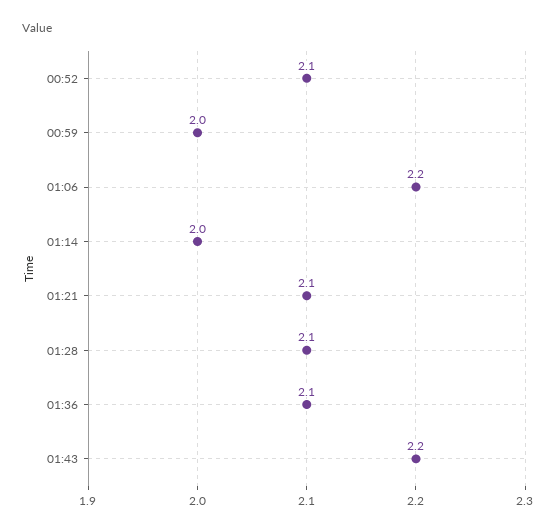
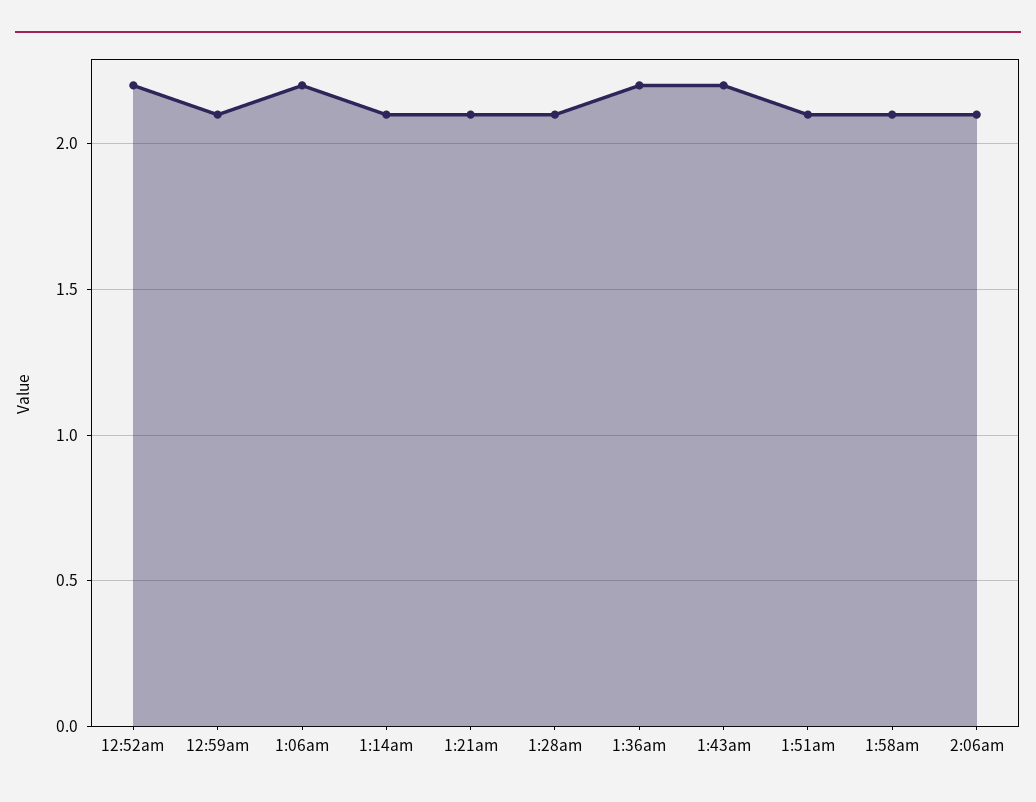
00:52: 2.1 -> 2.2
00:59: 2 -> 2.1
01:14: 2 -> 2.1
01:36: 2.1 -> 2.2
1:51am: none -> 2.1
1:58am: none -> 2.1
2:06am: none -> 2.1

